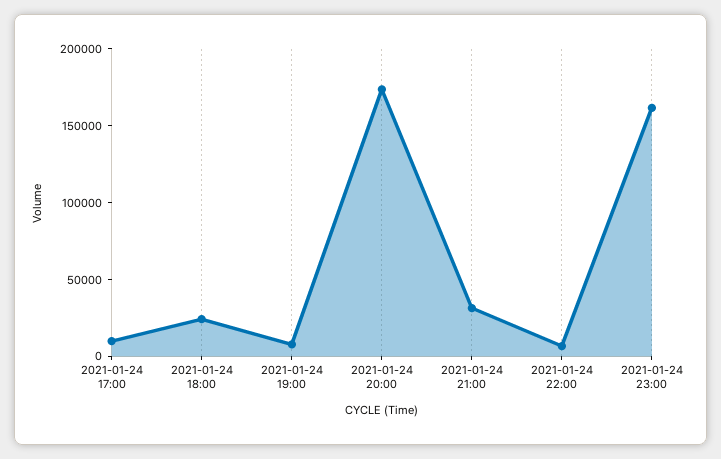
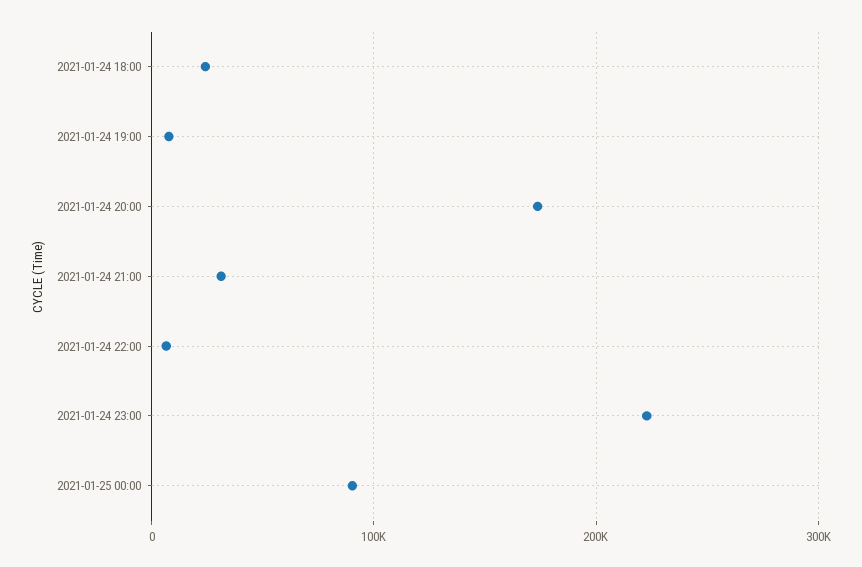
2021-01-24 17:00: 10000 -> none
2021-01-24 23:00: 160000 -> 220000
2021-01-25 00:00: none -> 90000

